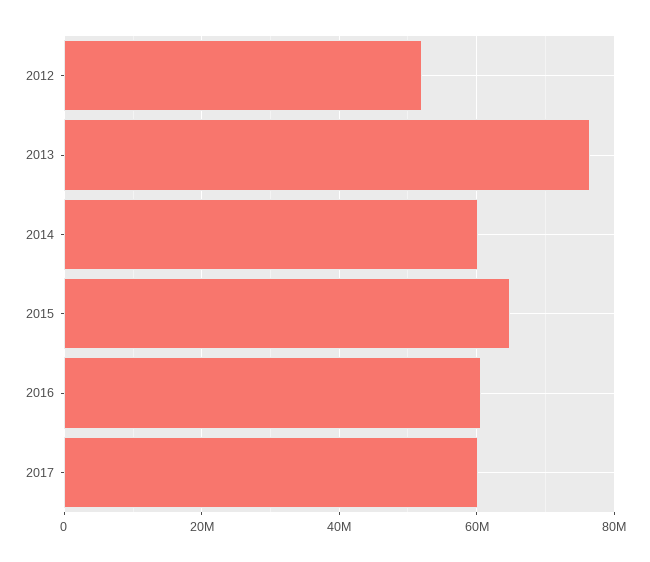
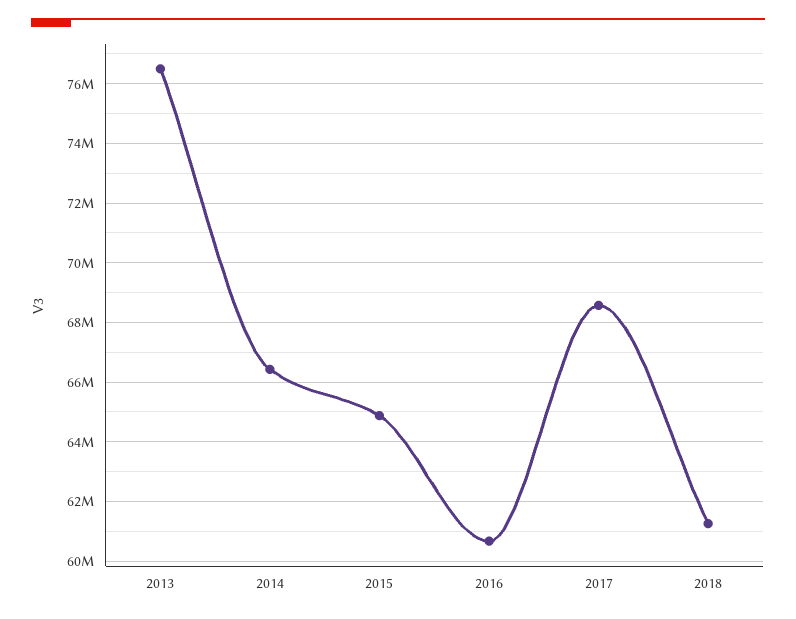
2012: 52000000 -> none
2014: 60000000 -> 66500000
2017: 60000000 -> 68500000
2018: none -> 61250000

